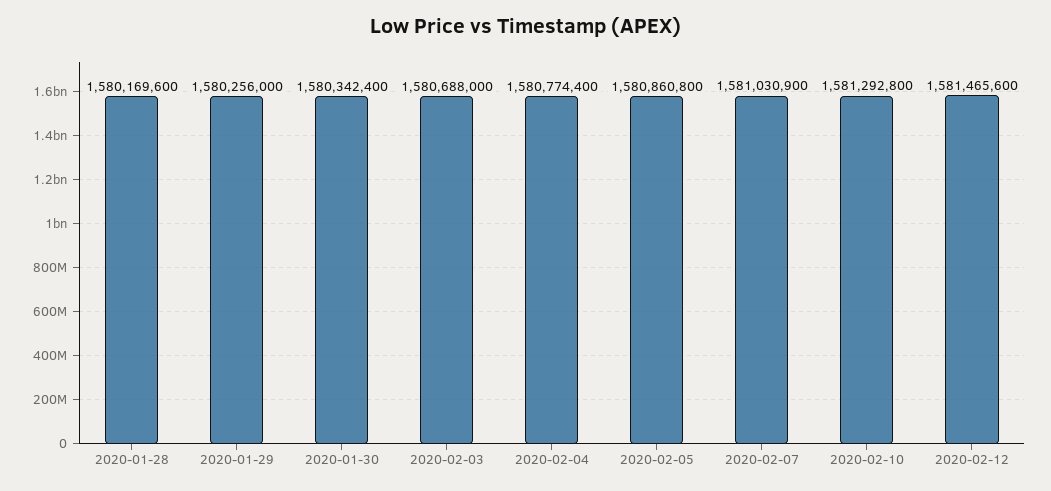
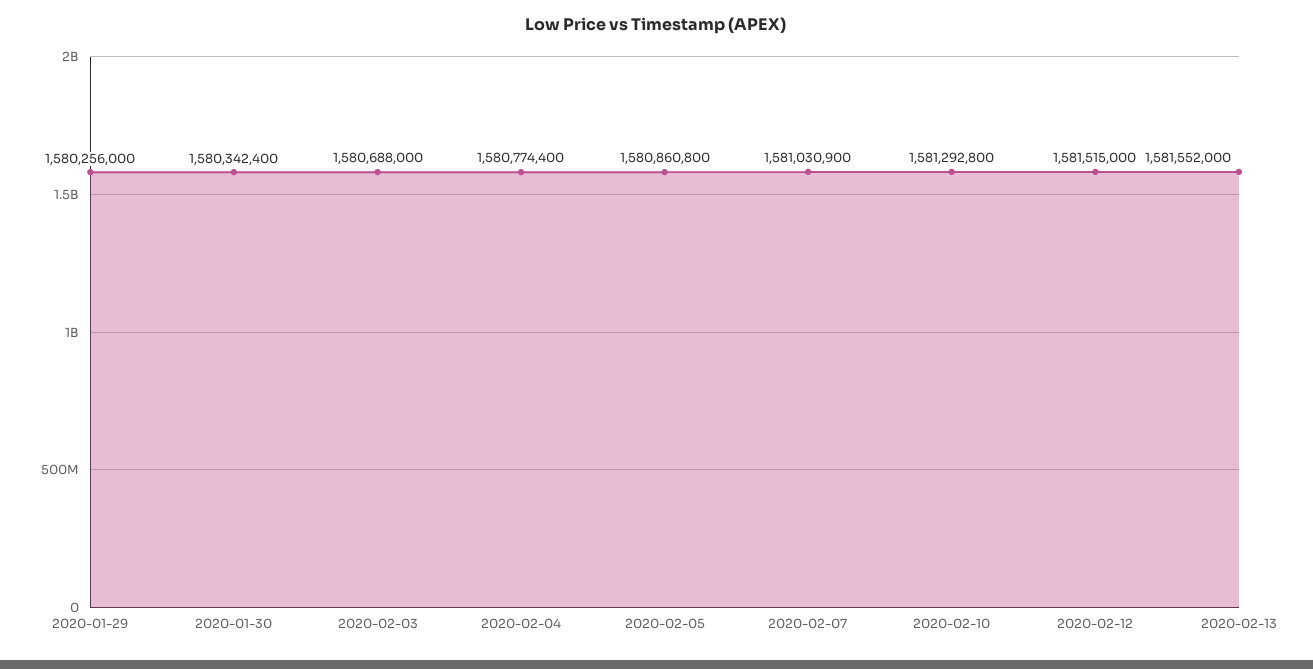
2020-01-28: 1580169600 -> none
2020-02-12: 1581465600 -> 1581515000
2020-02-13: none -> 1581552000

